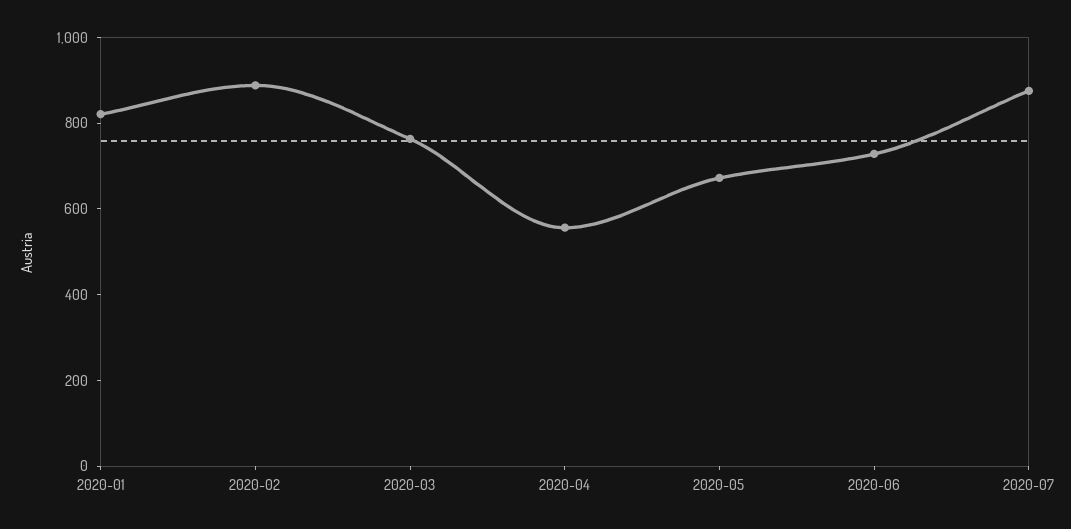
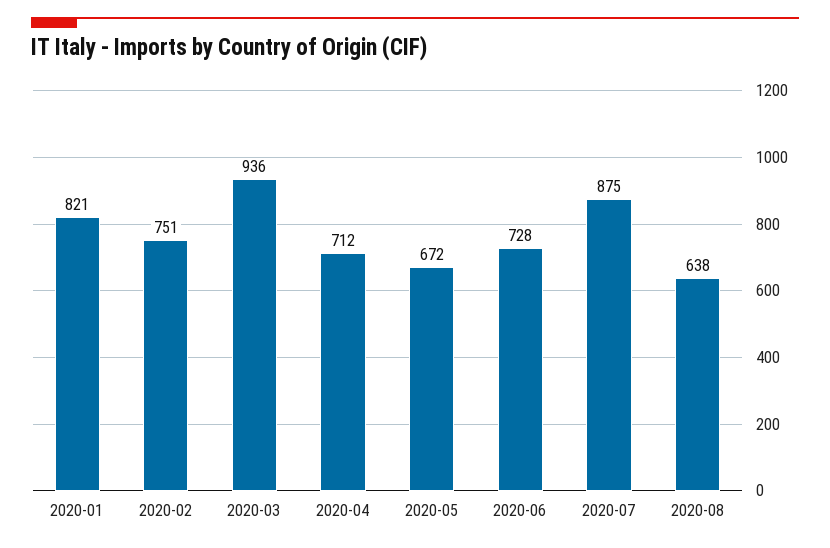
2020-02: 900 -> 751
2020-03: 750 -> 936
2020-04: 550 -> 712
2020-08: none -> 638

